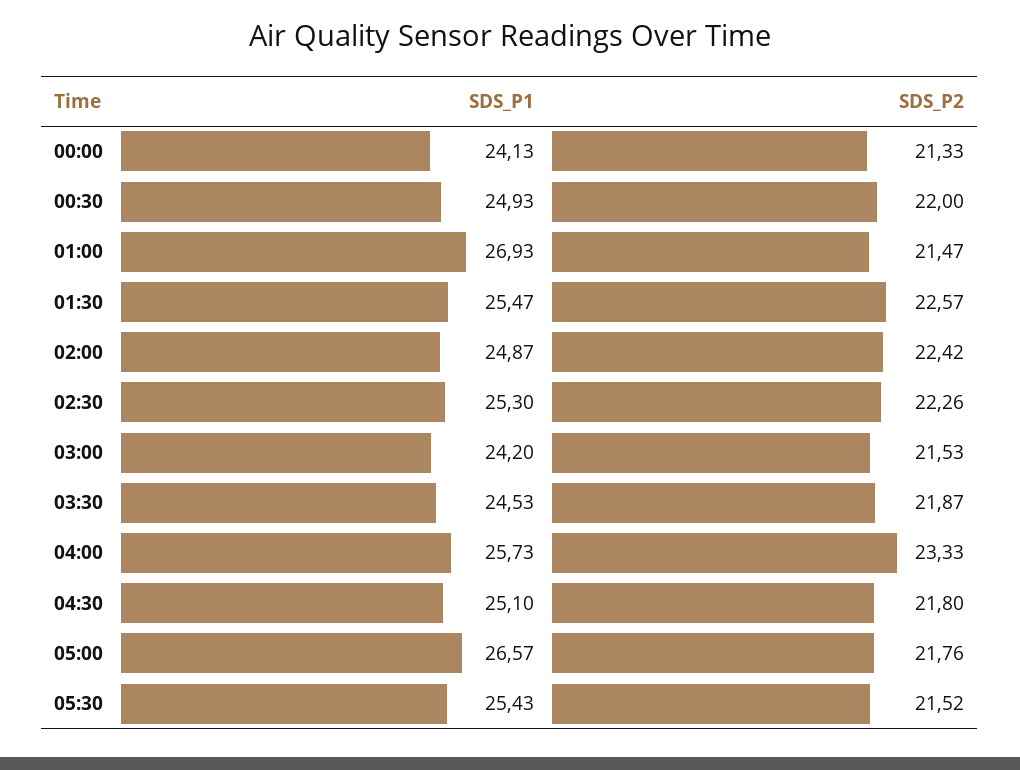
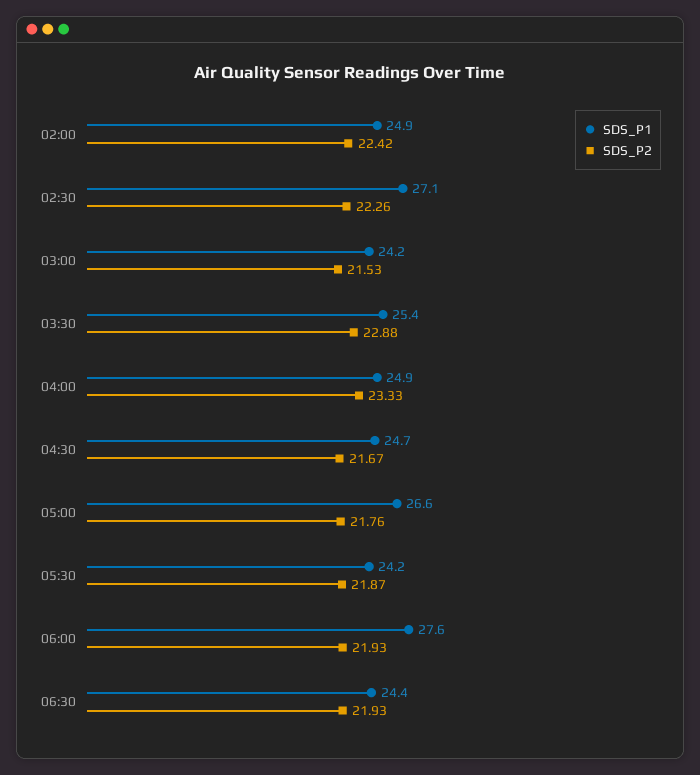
SDS_P1, 00:00: 24.13 -> none
SDS_P2, 00:00: 21.33 -> none
SDS_P1, 00:30: 24.93 -> none
SDS_P2, 00:30: 22 -> none
SDS_P1, 01:00: 26.93 -> none
SDS_P2, 01:00: 21.47 -> none
SDS_P1, 01:30: 25.47 -> none
SDS_P2, 01:30: 22.57 -> none
SDS_P1, 02:30: 25.3 -> 27.1
SDS_P1, 03:30: 24.53 -> 25.4
SDS_P2, 03:30: 21.87 -> 22.88
SDS_P1, 04:00: 25.73 -> 24.9
SDS_P1, 04:30: 25.1 -> 24.7
SDS_P2, 04:30: 21.8 -> 21.67
SDS_P1, 05:30: 25.43 -> 24.2
SDS_P2, 05:30: 21.52 -> 21.87
SDS_P1, 06:00: none -> 27.6
SDS_P2, 06:00: none -> 21.93
SDS_P1, 06:30: none -> 24.4
SDS_P2, 06:30: none -> 21.93

